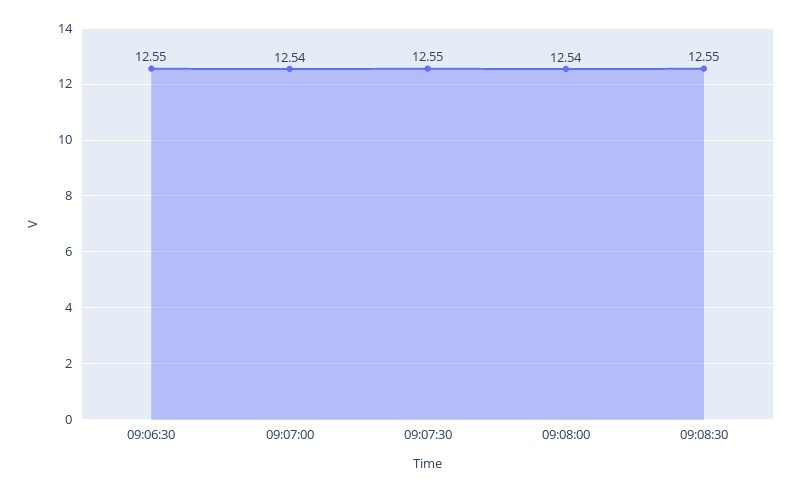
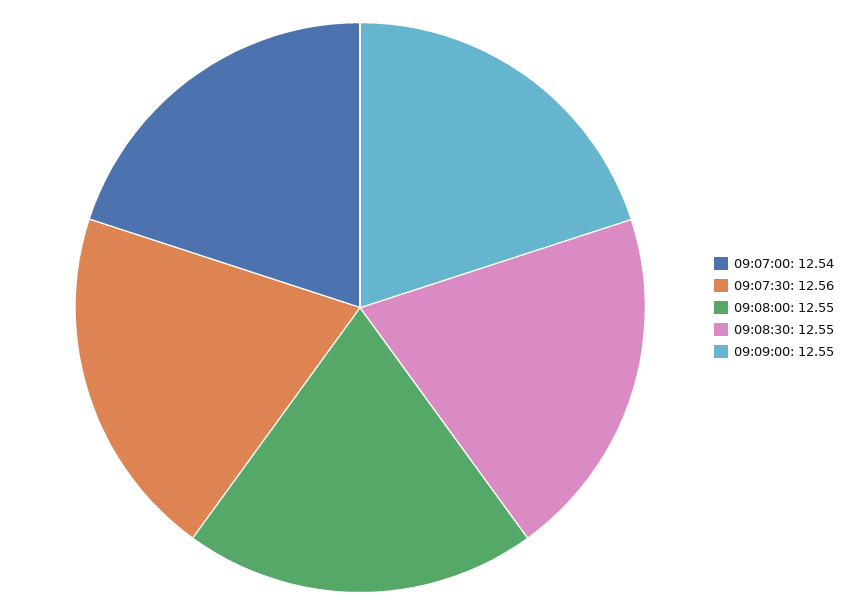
09:06:30: 12.55 -> none
09:07:30: 12.55 -> 12.56
09:08:00: 12.54 -> 12.55
09:09:00: none -> 12.55

